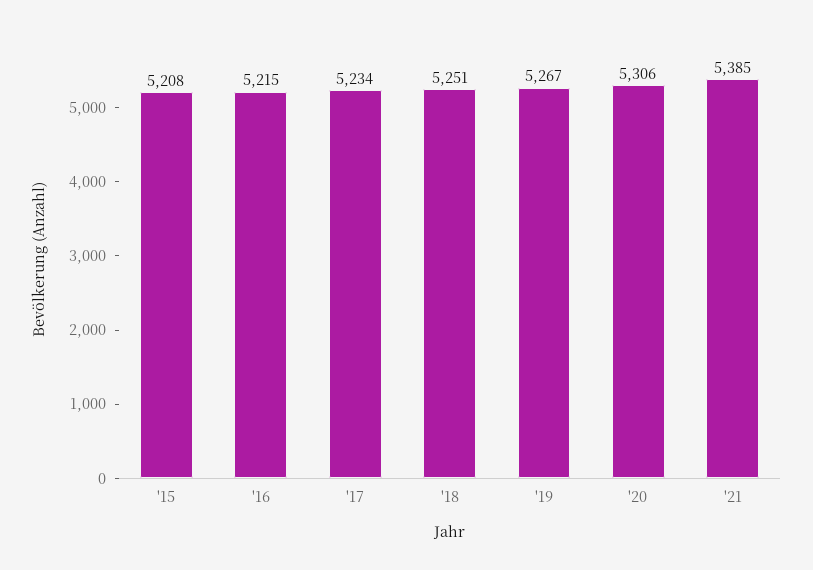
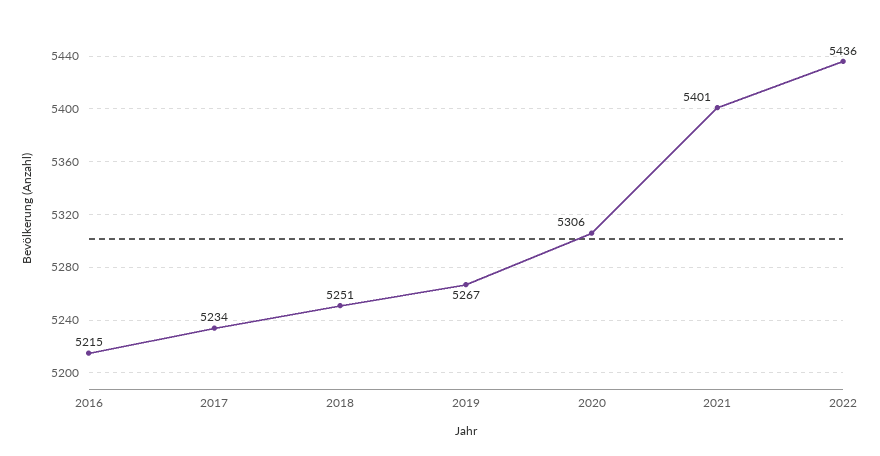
'15: 5208 -> none
'21: 5385 -> 5401
2022: none -> 5436

